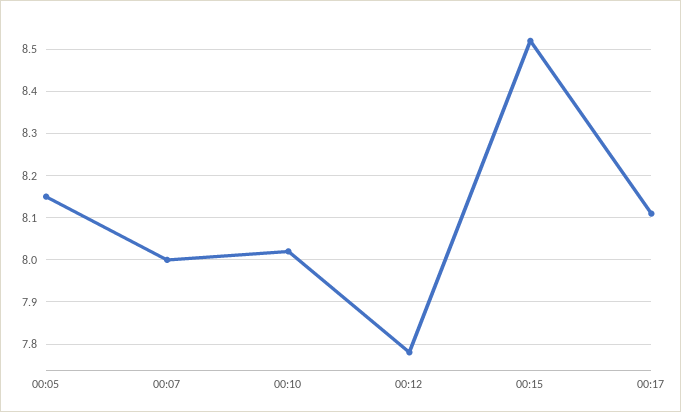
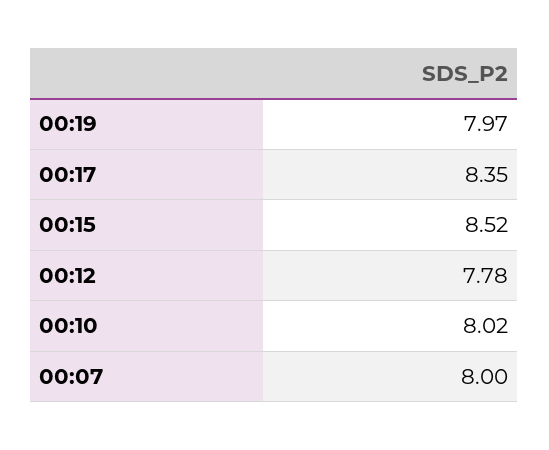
00:05: 8.15 -> none
00:17: 8.1 -> 8.35
00:19: none -> 7.97

